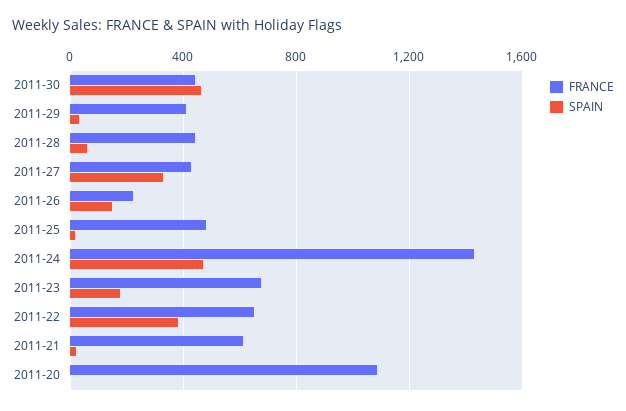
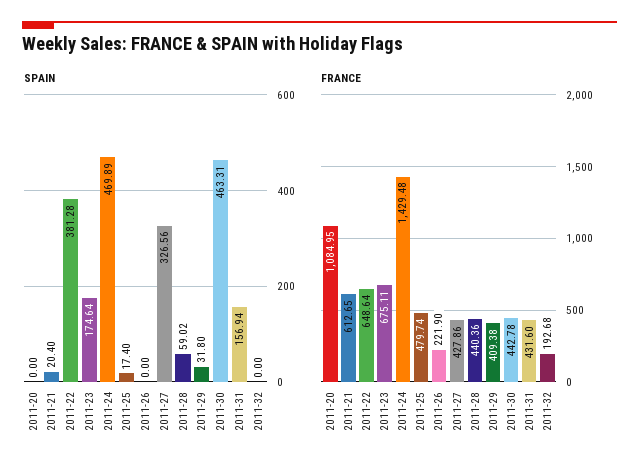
SPAIN, 2011-26: 150 -> 0
SPAIN, 2011-31: none -> 156.94
SPAIN, 2011-32: none -> 0
FRANCE, 2011-31: none -> 431.6
FRANCE, 2011-32: none -> 192.68

